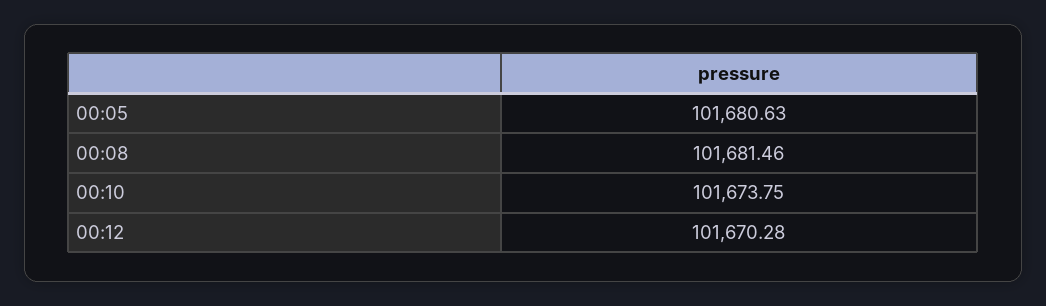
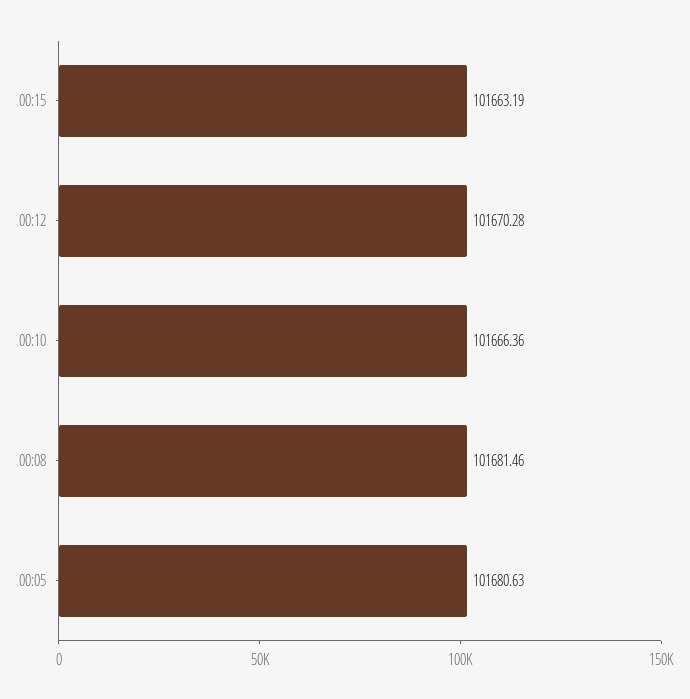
00:10: 101673.75 -> 101666.36
00:15: none -> 101663.19

